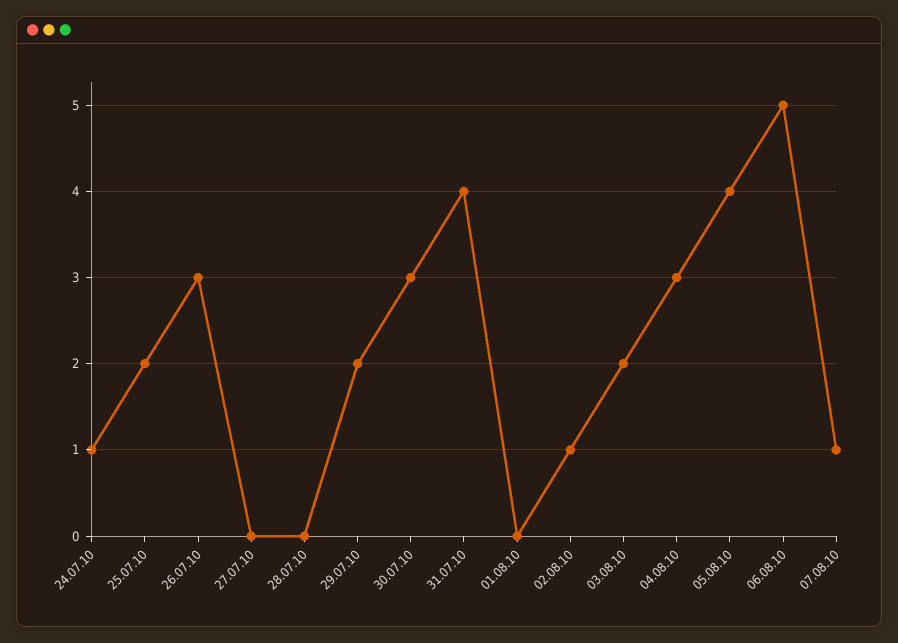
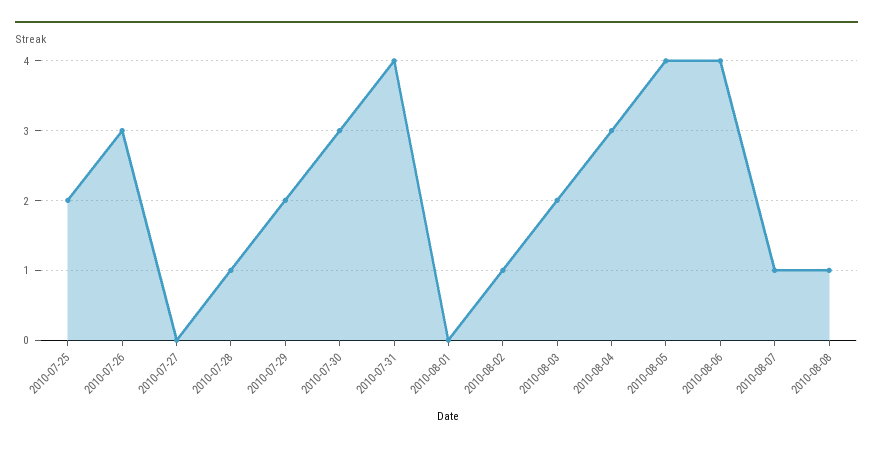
24.07.10: 1 -> none
28.07.10: 0 -> 1
06.08.10: 5 -> 4
2010-08-08: none -> 1

